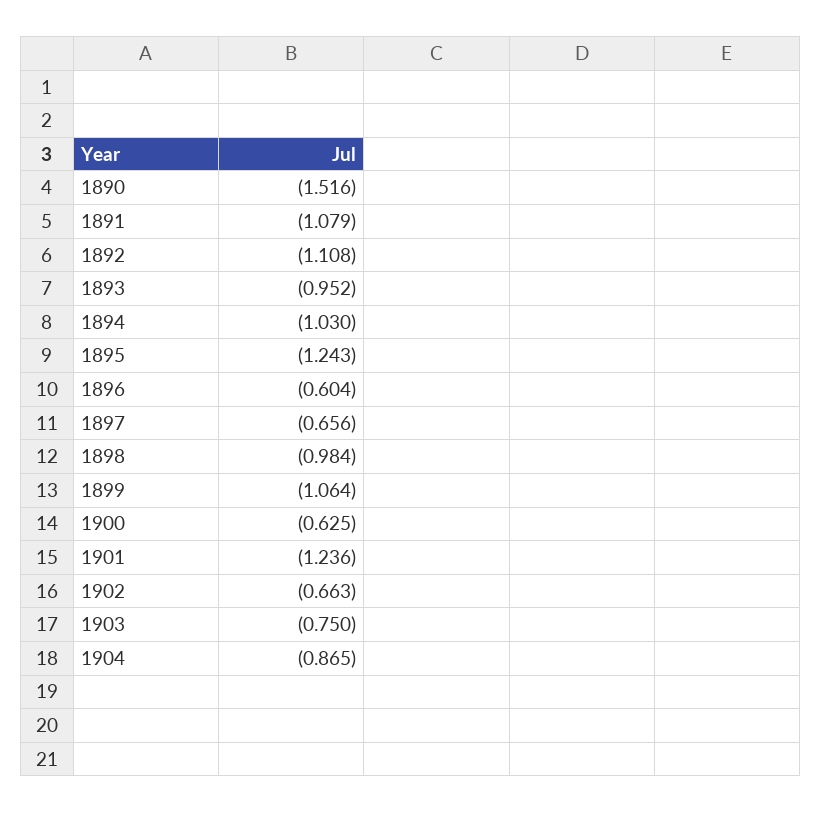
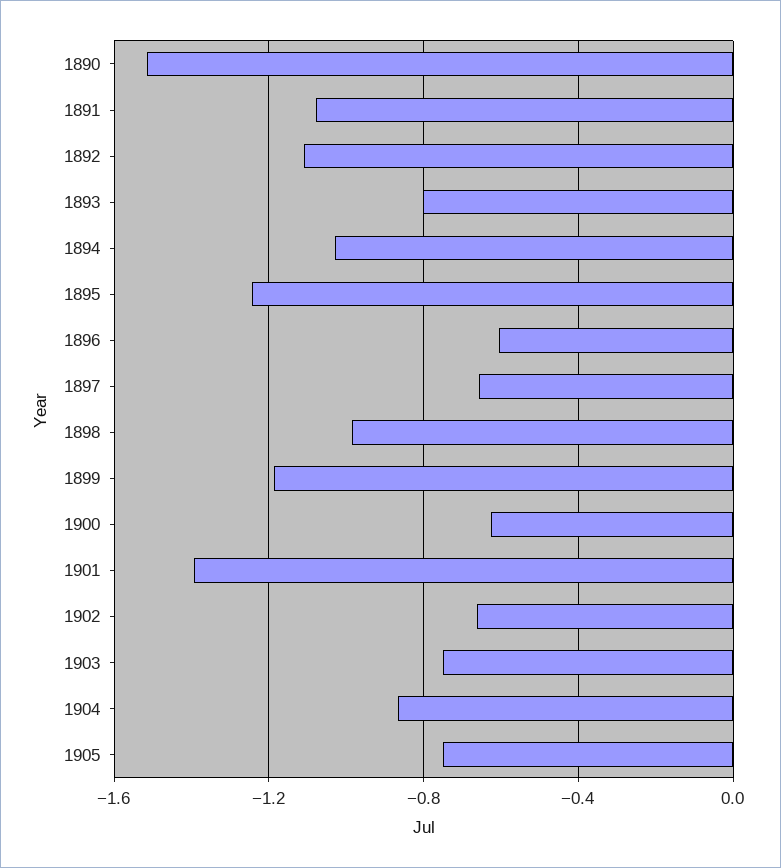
1893: -0.952 -> -0.8
1899: -1.064 -> -1.2
1901: -1.236 -> -1.4
1905: none -> -0.75

